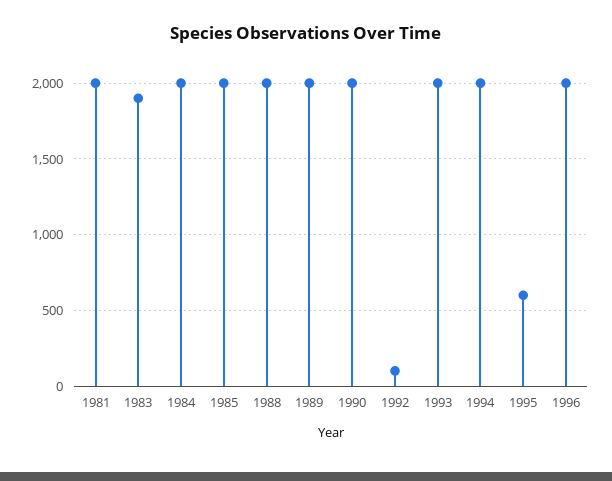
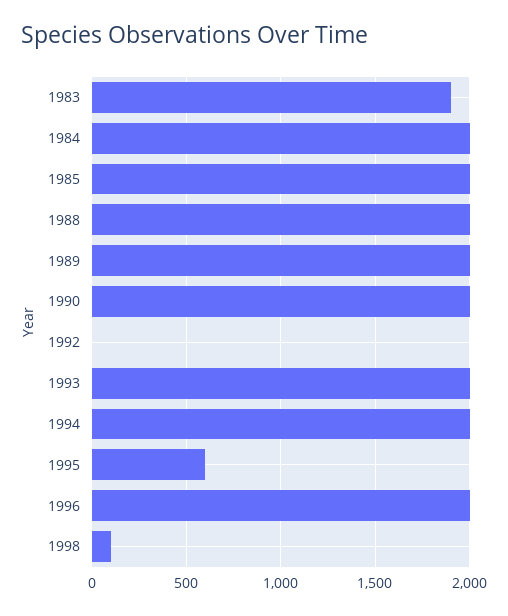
1981: 2000 -> none
1992: 100 -> 0
1998: none -> 100

